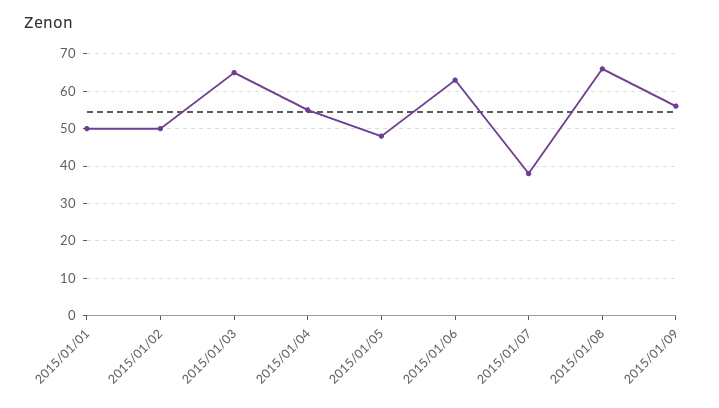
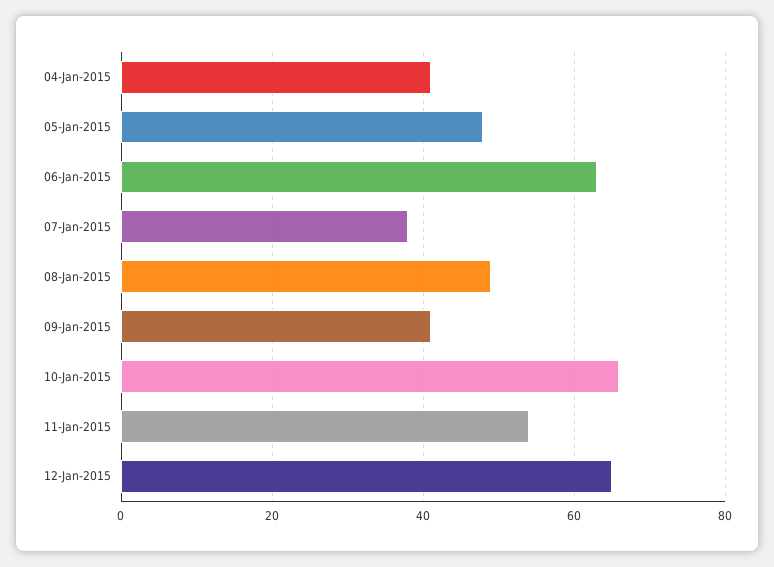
2015/01/01: 50 -> none
2015/01/02: 50 -> none
2015/01/03: 65 -> none
2015/01/04: 55 -> 40
2015/01/08: 65 -> 50
2015/01/09: 55 -> 40
10-Jan-2015: none -> 65
11-Jan-2015: none -> 55
12-Jan-2015: none -> 65

